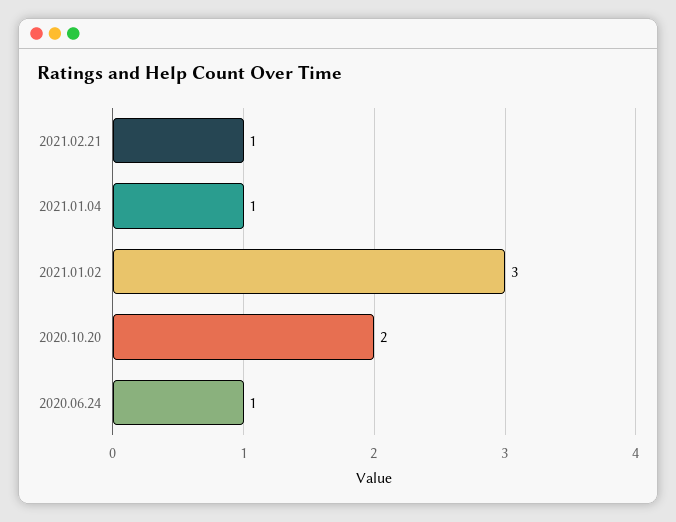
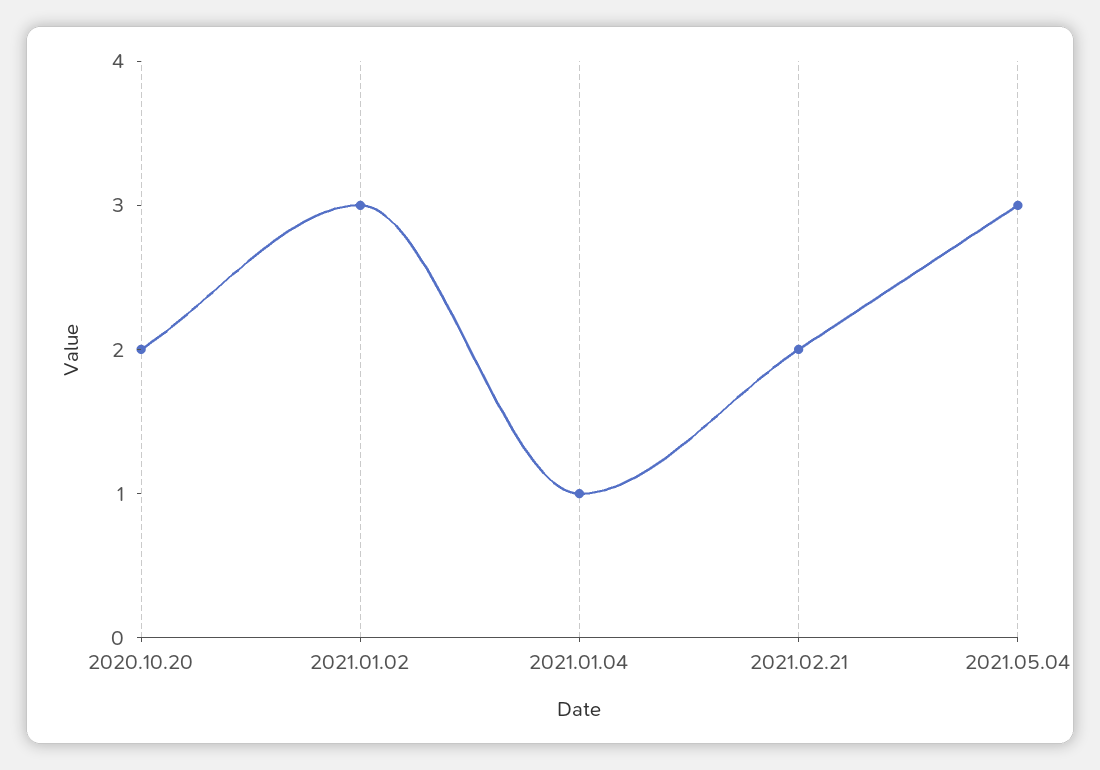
2021.02.21: 1 -> 2
2020.06.24: 1 -> none
2021.05.04: none -> 3

